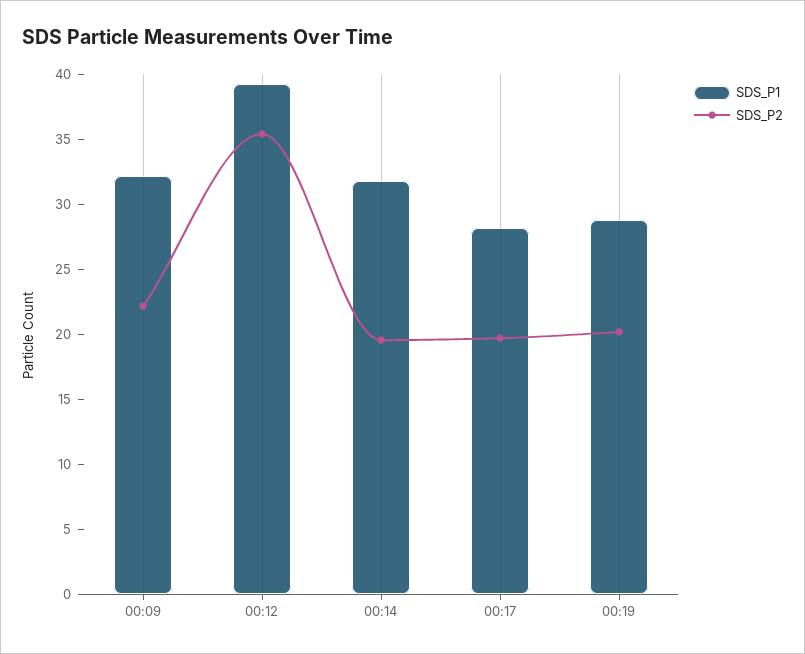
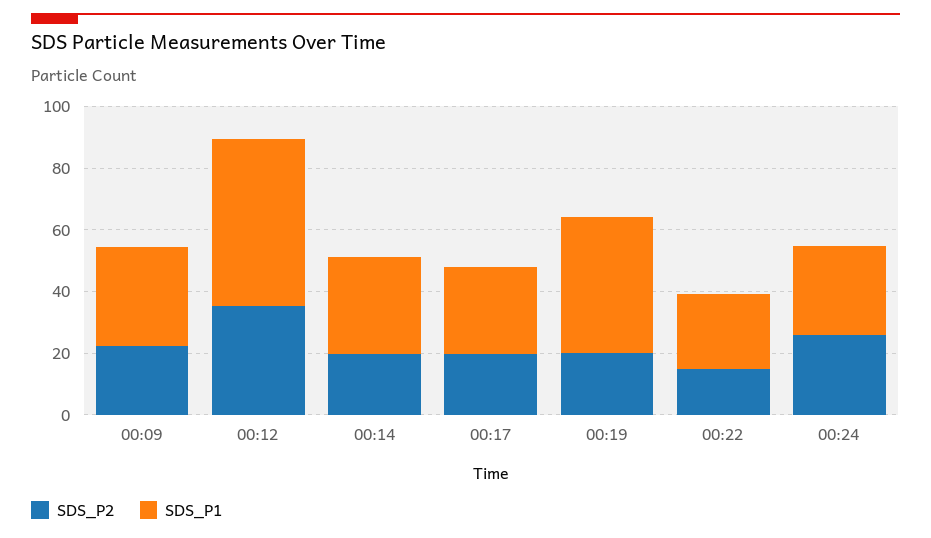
SDS_P1, 00:12: 39 -> 55
SDS_P1, 00:19: 29 -> 45
SDS_P2, 00:22: none -> 15
SDS_P1, 00:22: none -> 25
SDS_P2, 00:24: none -> 25
SDS_P1, 00:24: none -> 30

